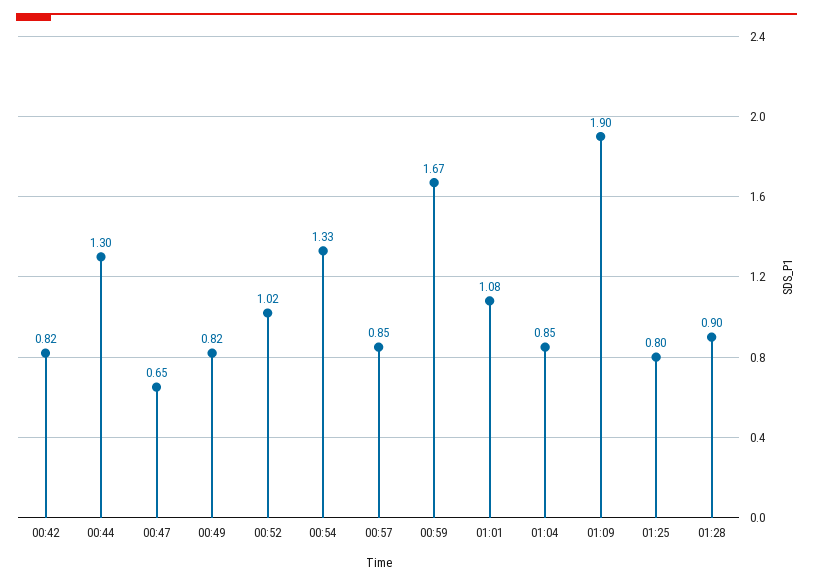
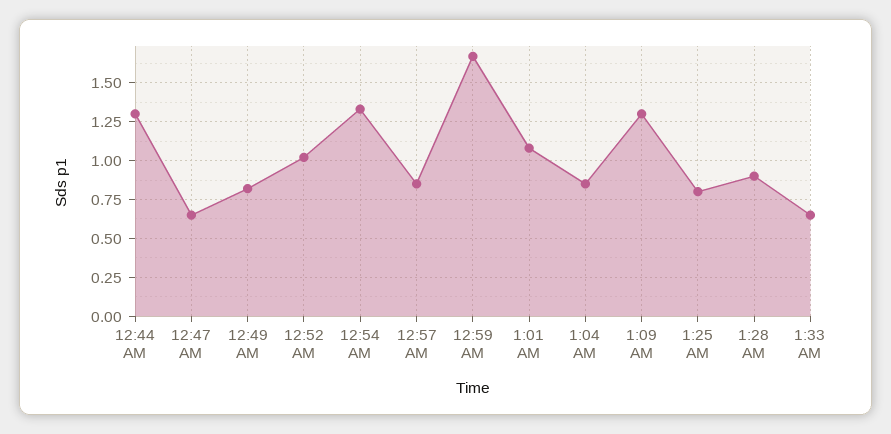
00:42: 0.82 -> none
01:09: 1.9 -> 1.3
1:33 AM: none -> 0.65

